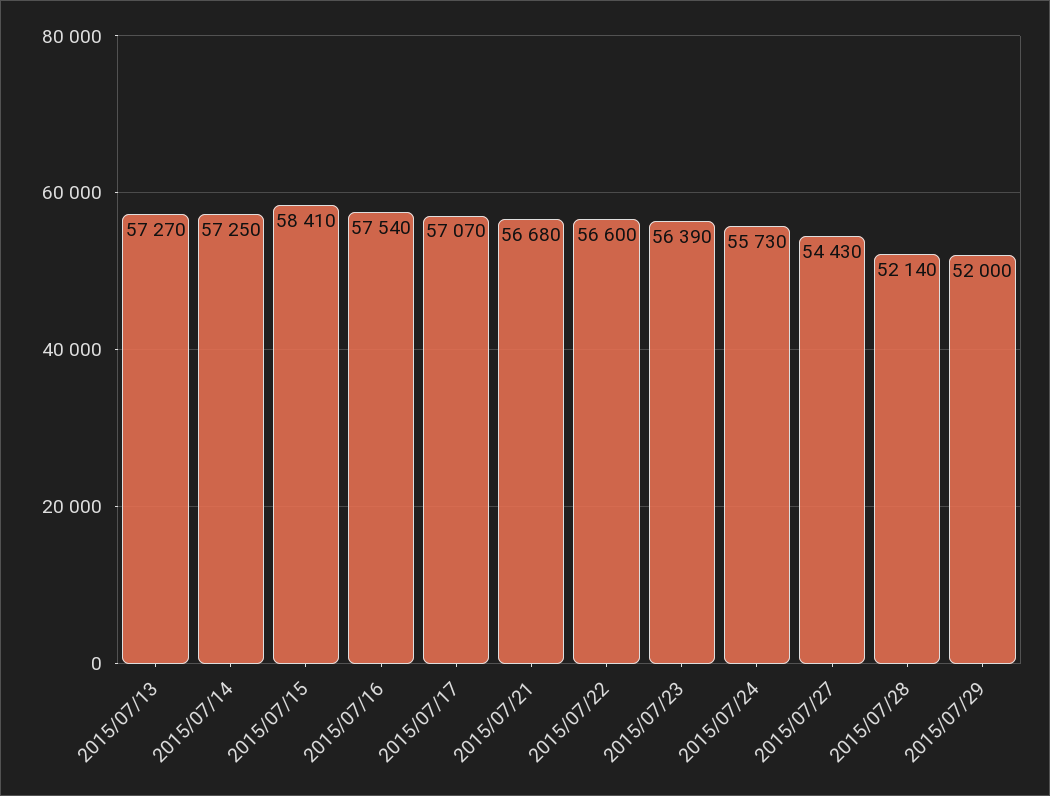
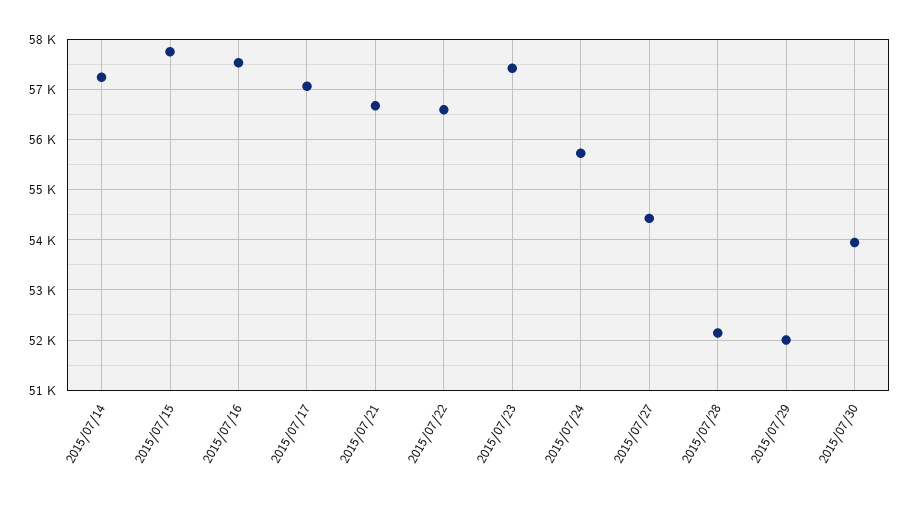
2015/07/13: 57270 -> none
2015/07/15: 58410 -> 57800
2015/07/23: 56390 -> 57400
2015/07/30: none -> 54000

